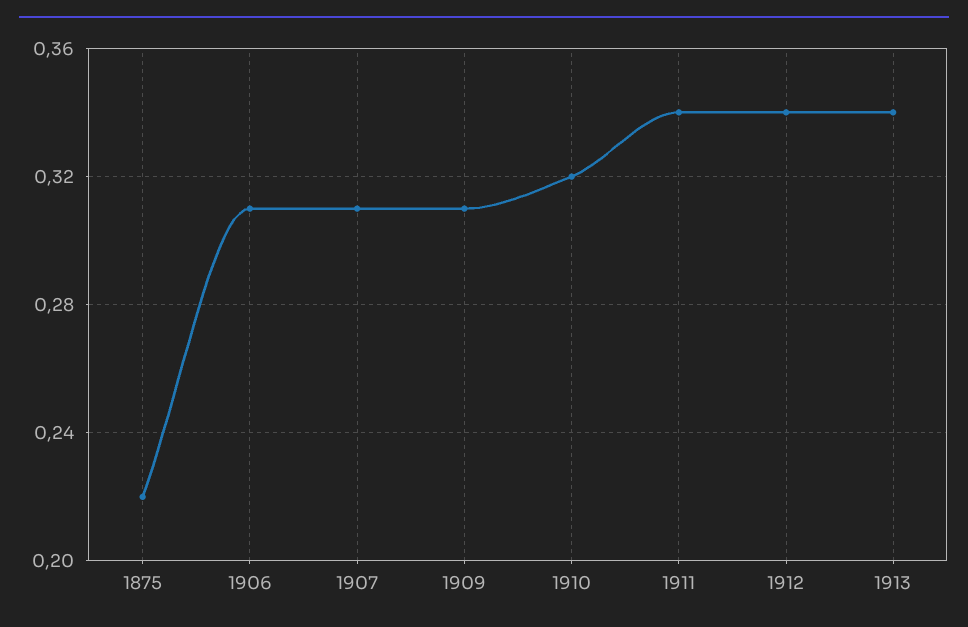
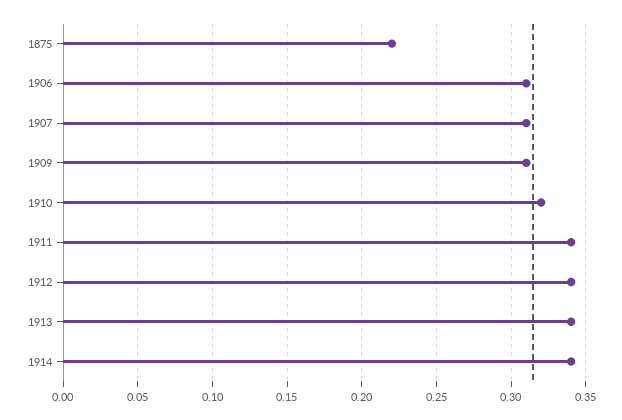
1914: none -> 0.34

